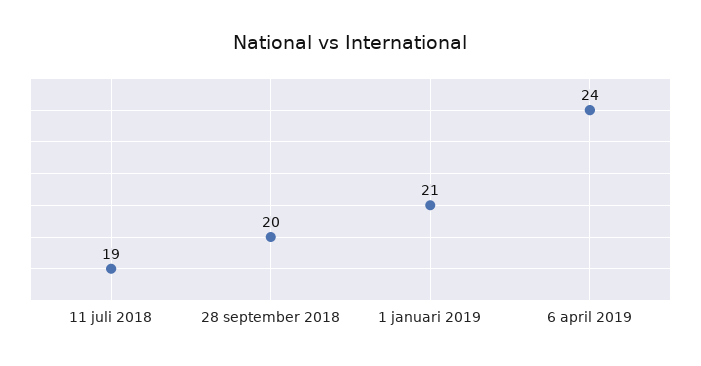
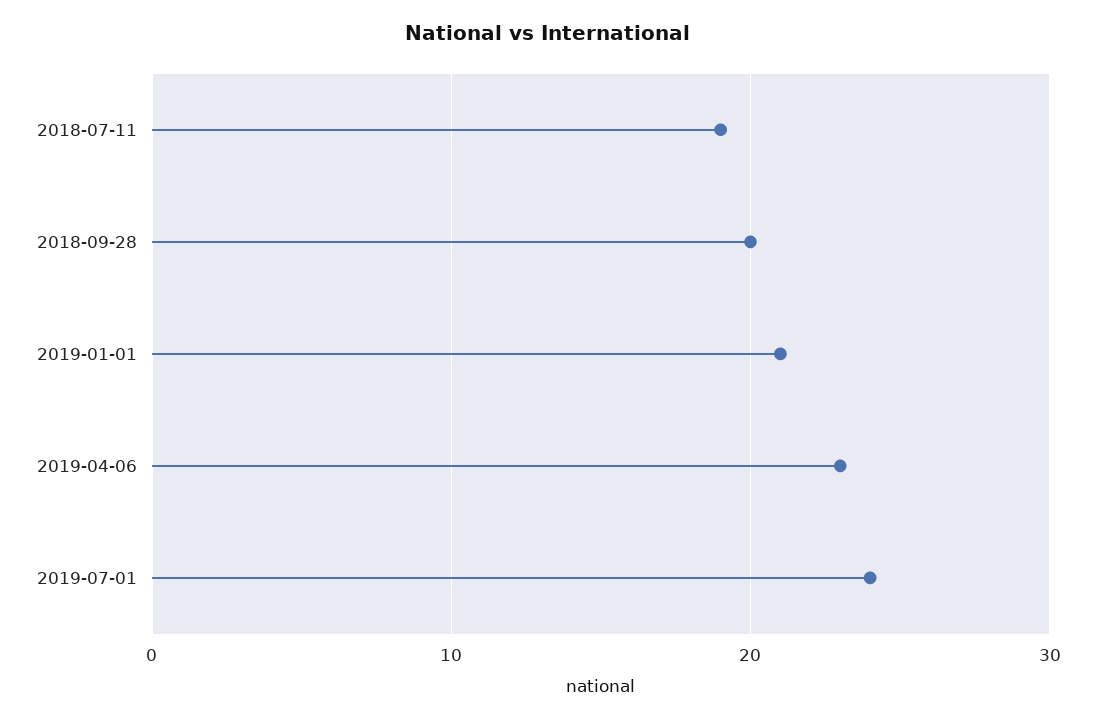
6 april 2019: 24 -> 23
2019-07-01: none -> 24

